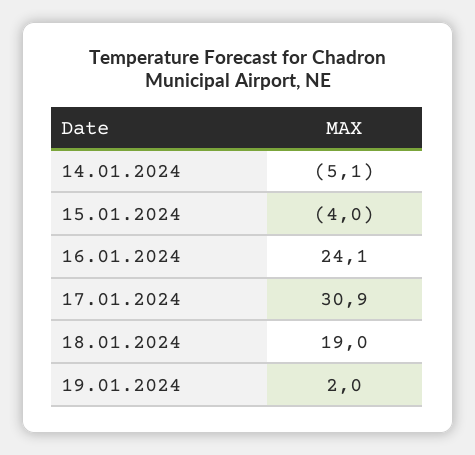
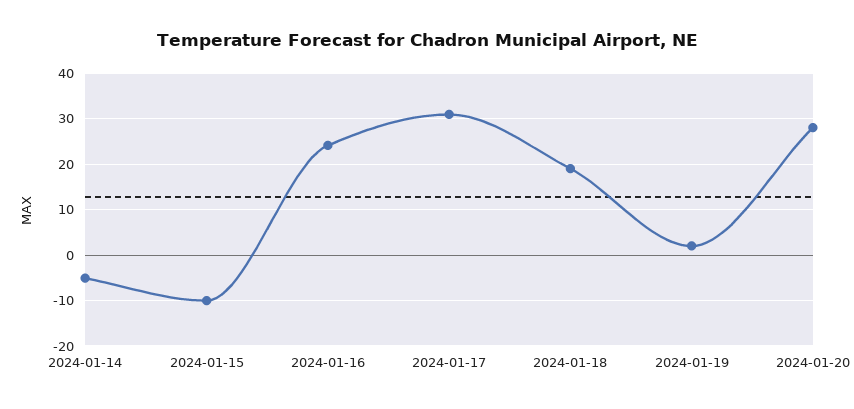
15.01.2024: -4 -> -10
2024-01-20: none -> 28

